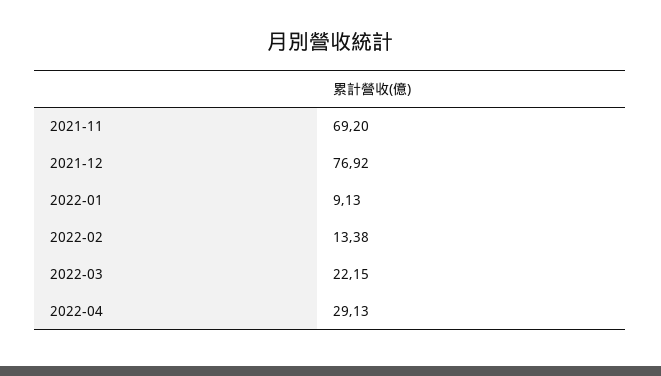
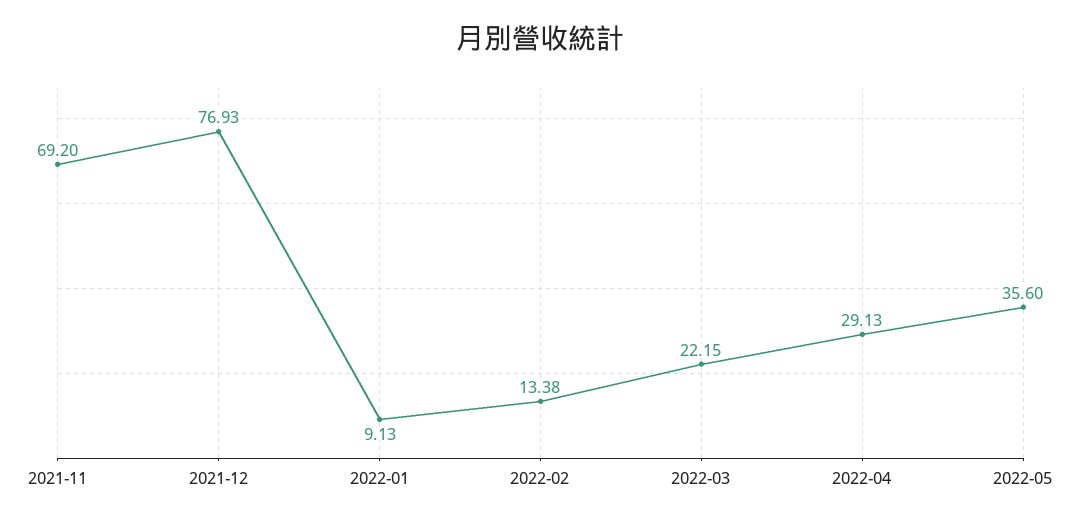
2021-12: 76.92 -> 76.93
2022-05: none -> 35.6

